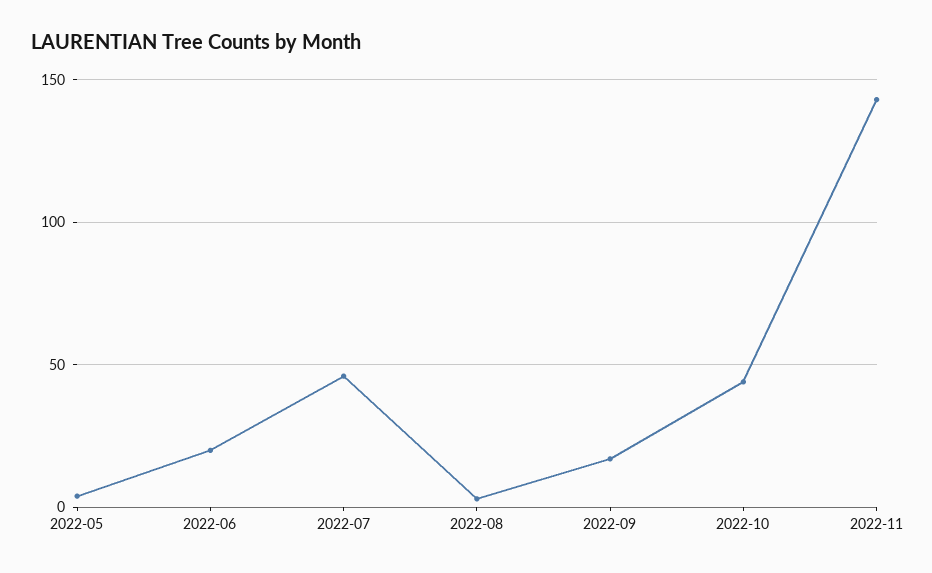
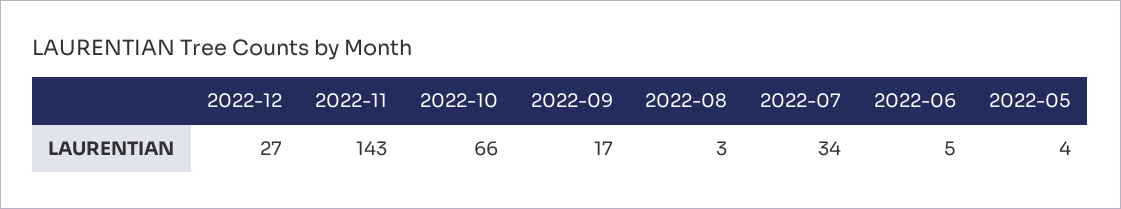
2022-06: 20 -> 5
2022-07: 45 -> 34
2022-10: 45 -> 66
2022-12: none -> 27

